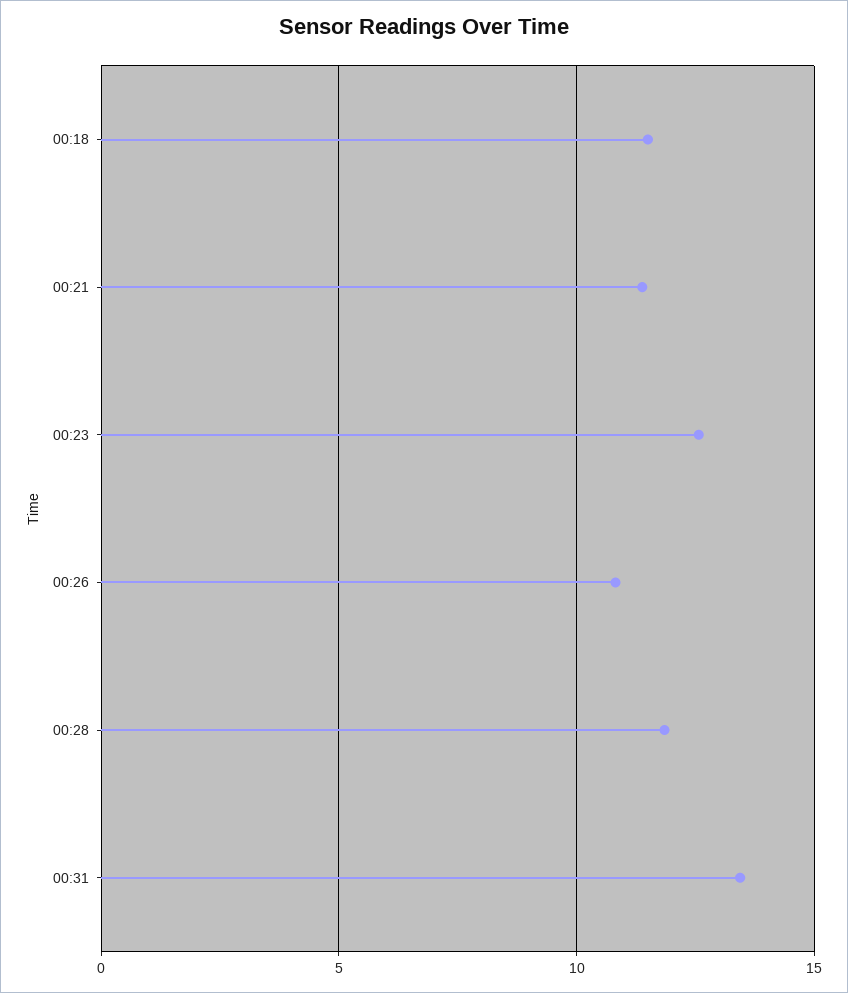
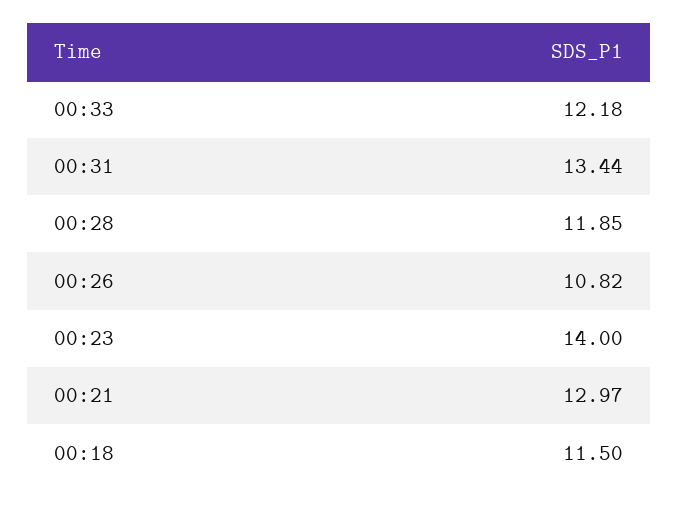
00:21: 11.5 -> 12.97
00:23: 12.5 -> 14
00:33: none -> 12.18

